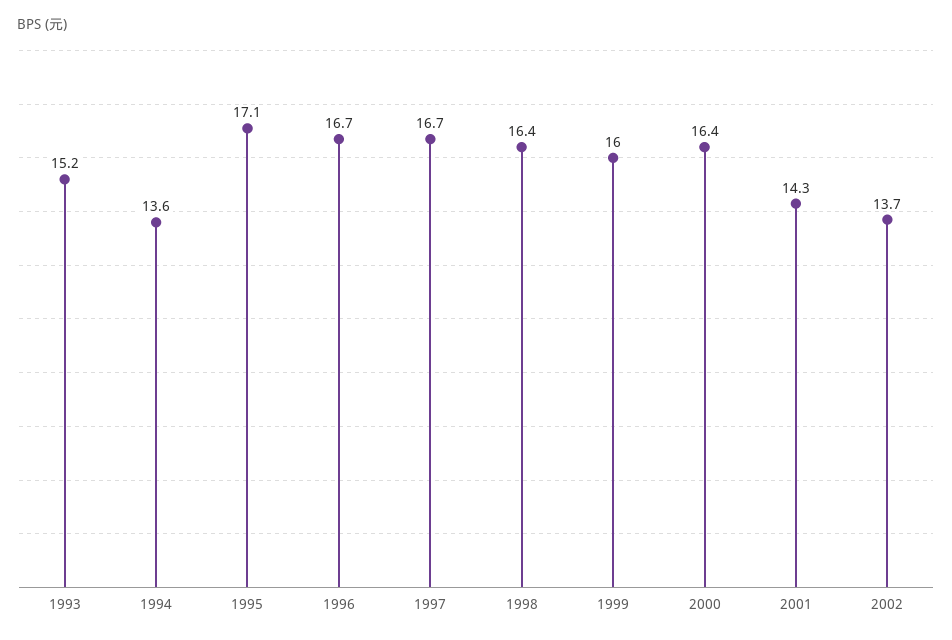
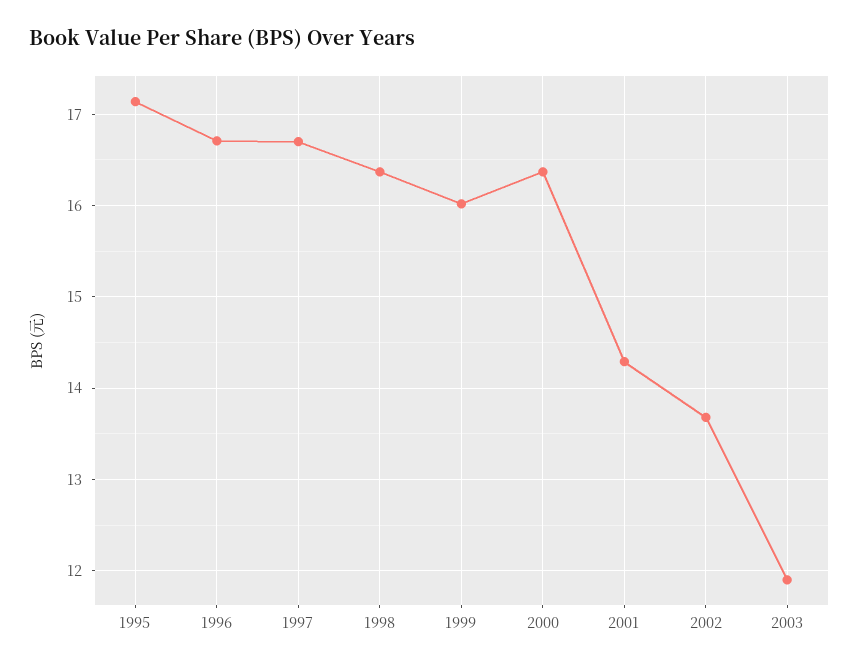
1993: 15.2 -> none
1994: 13.6 -> none
2003: none -> 11.9

